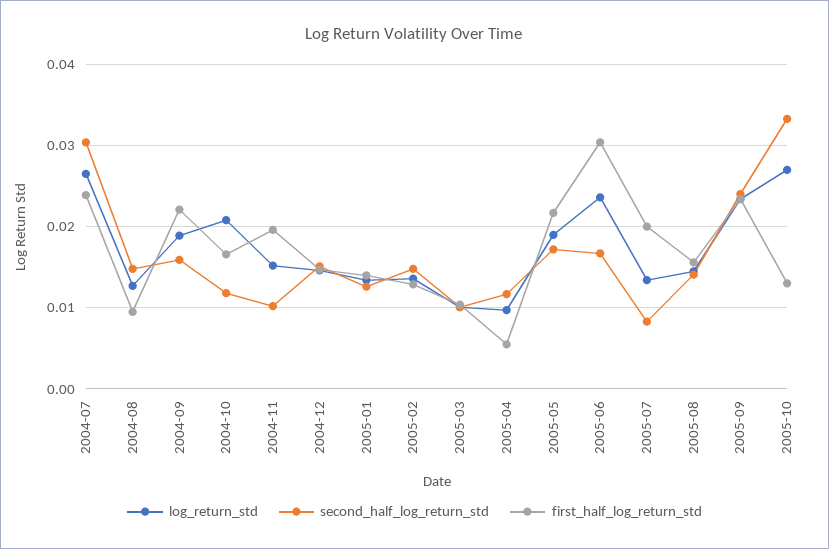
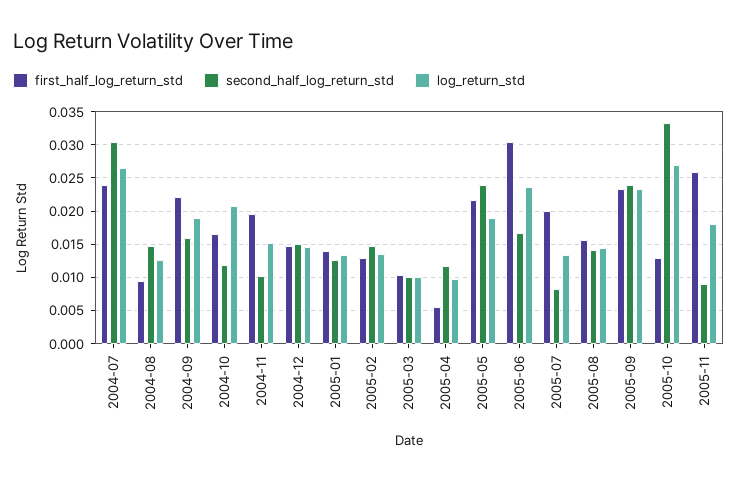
second_half_log_return_std, 2005-05: 0.017 -> 0.024
first_half_log_return_std, 2005-11: none -> 0.026
second_half_log_return_std, 2005-11: none -> 0.009
log_return_std, 2005-11: none -> 0.018

